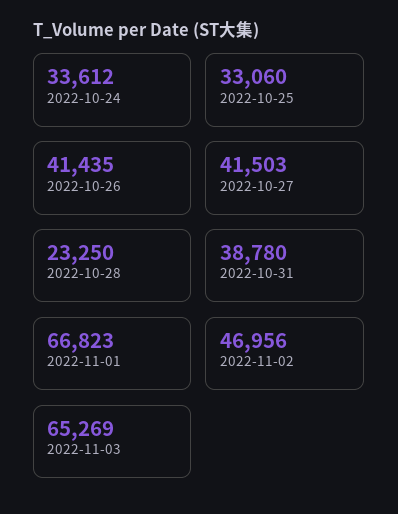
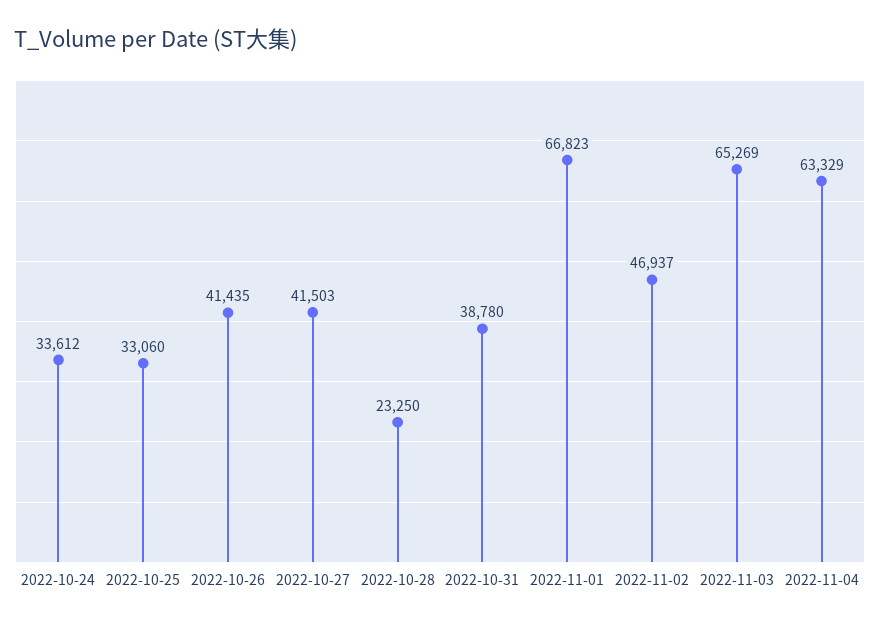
2022-11-02: 46956 -> 46937
2022-11-04: none -> 63329

